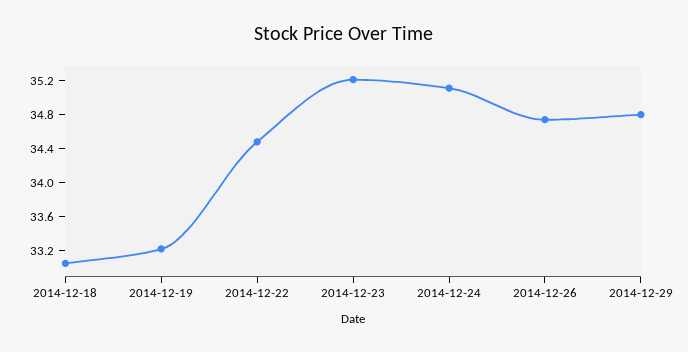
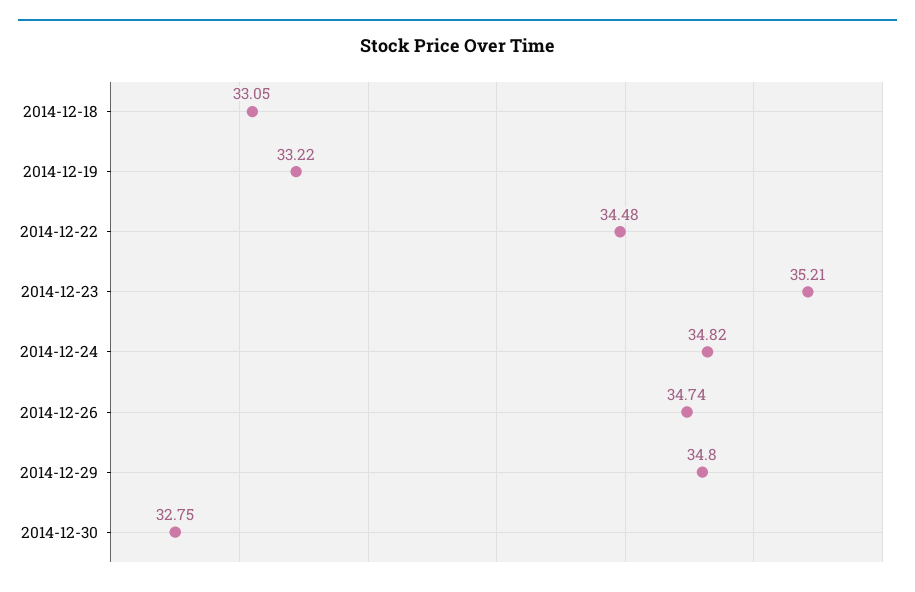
2014-12-24: 35.1 -> 34.82
2014-12-30: none -> 32.75

